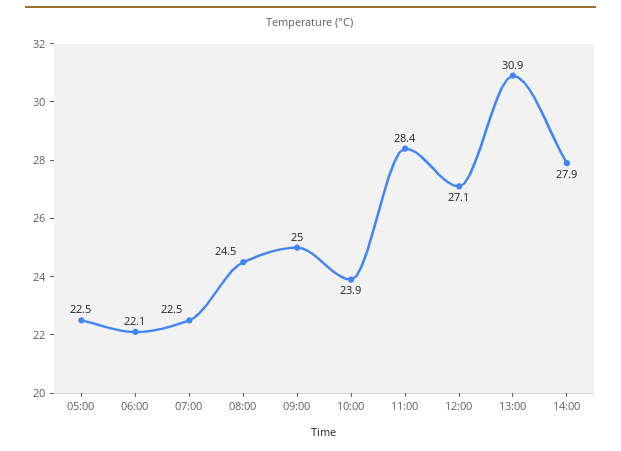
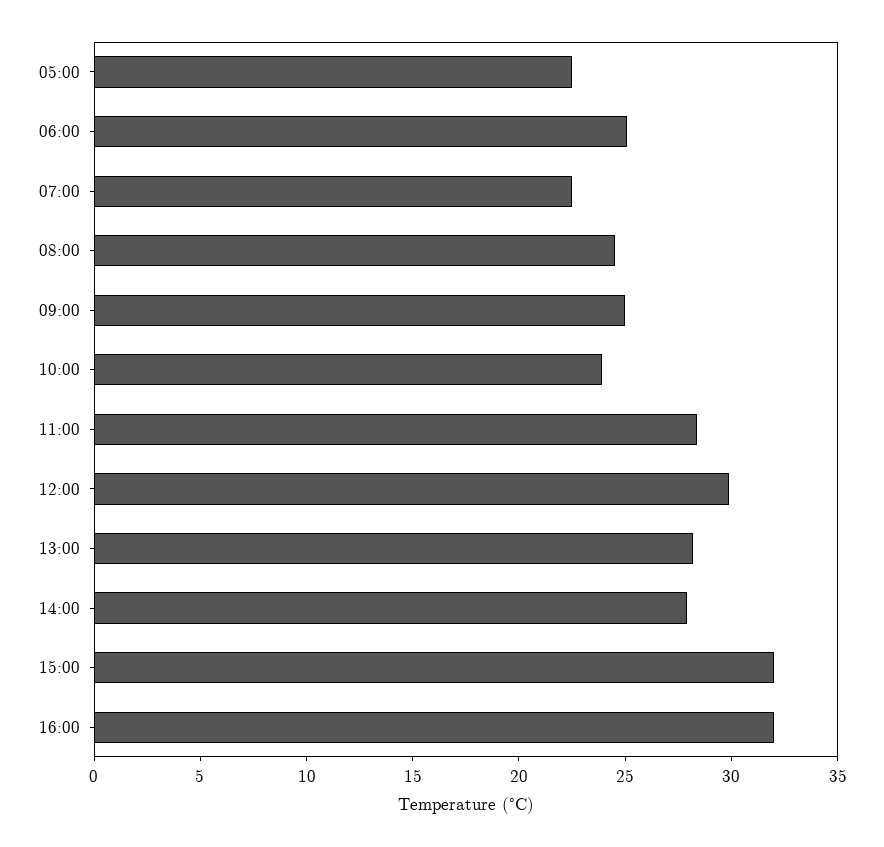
06:00: 22.1 -> 25
12:00: 27.1 -> 30
13:00: 30.9 -> 28
15:00: none -> 32
16:00: none -> 32

